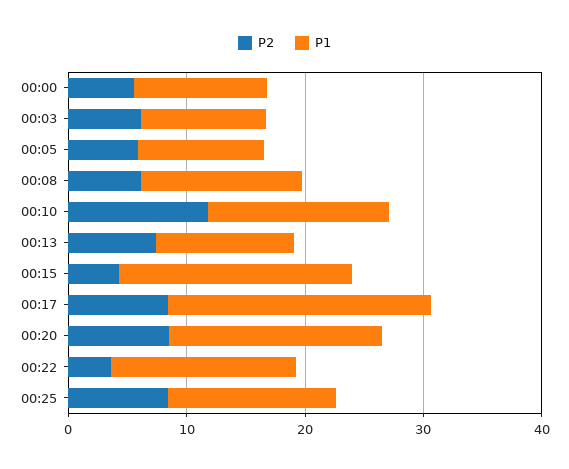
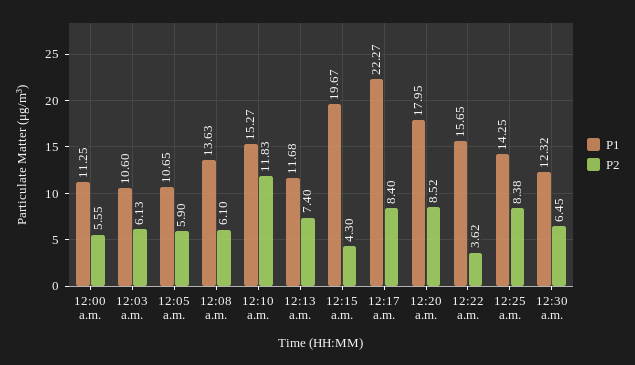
P1, 12:30 a.m.: none -> 12.32
P2, 12:30 a.m.: none -> 6.45

